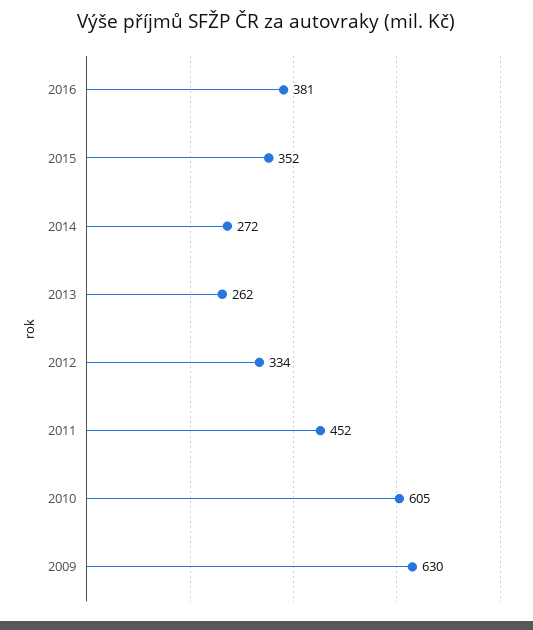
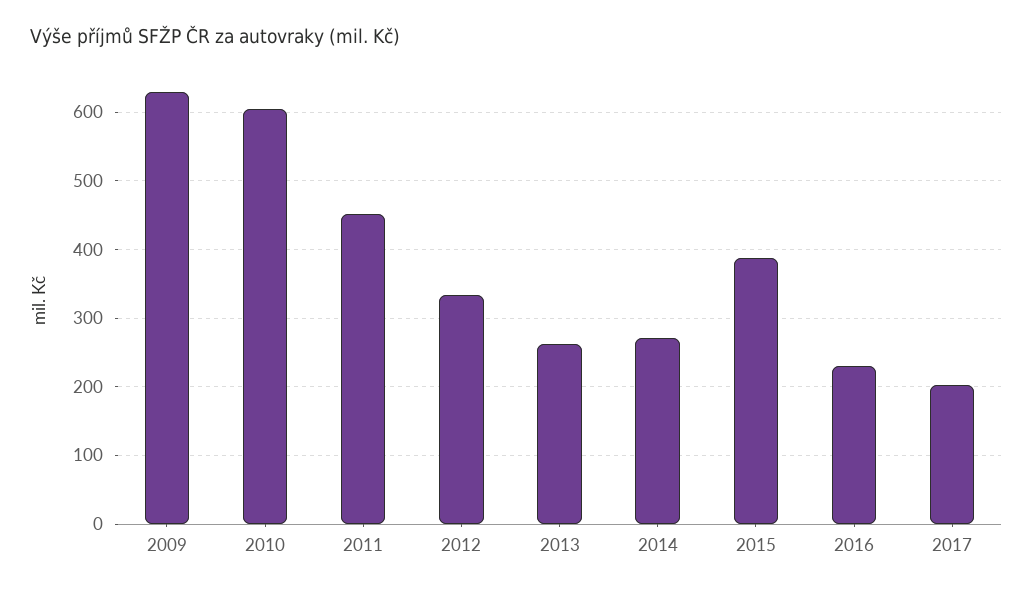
2016: 381 -> 230
2015: 352 -> 390
2017: none -> 200

